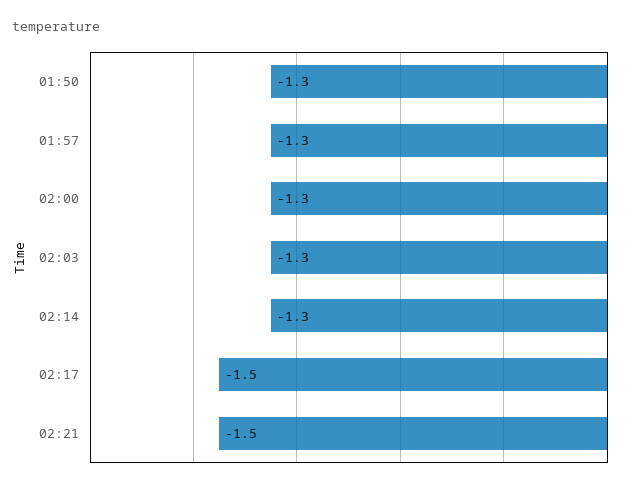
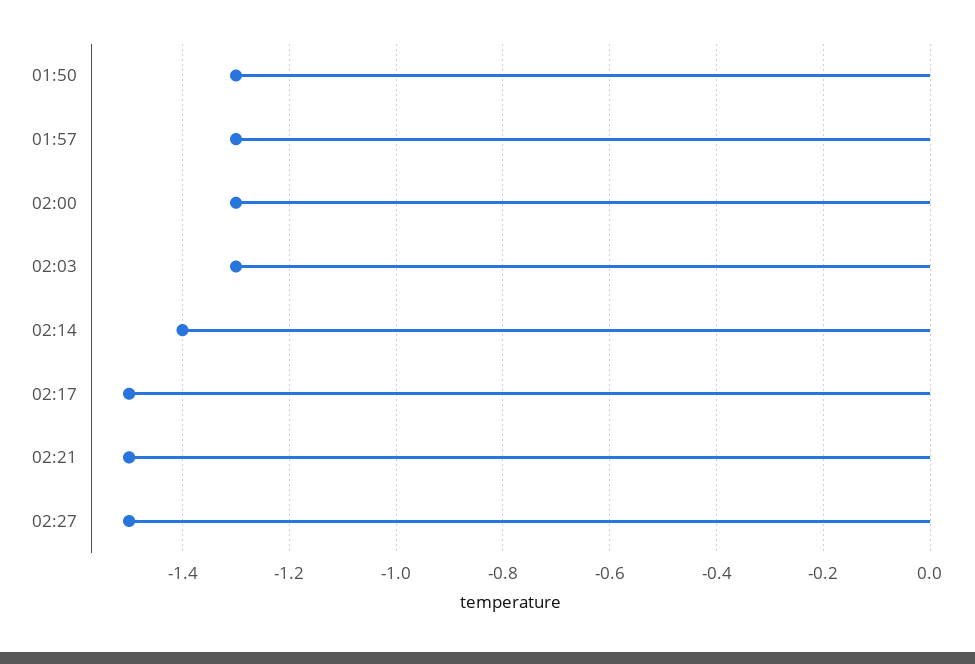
02:14: -1.3 -> -1.4
02:27: none -> -1.5

